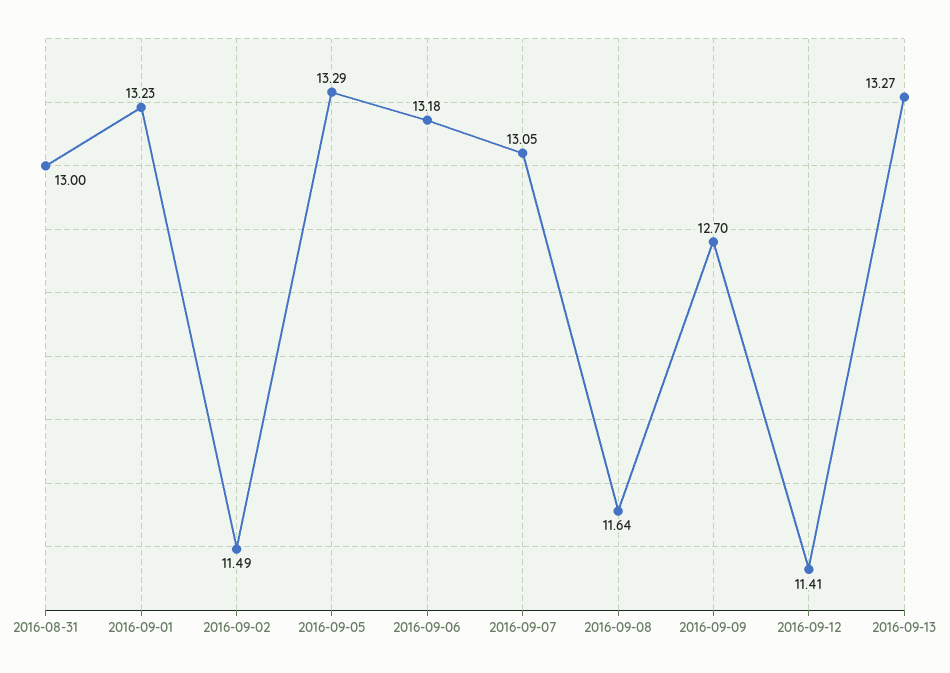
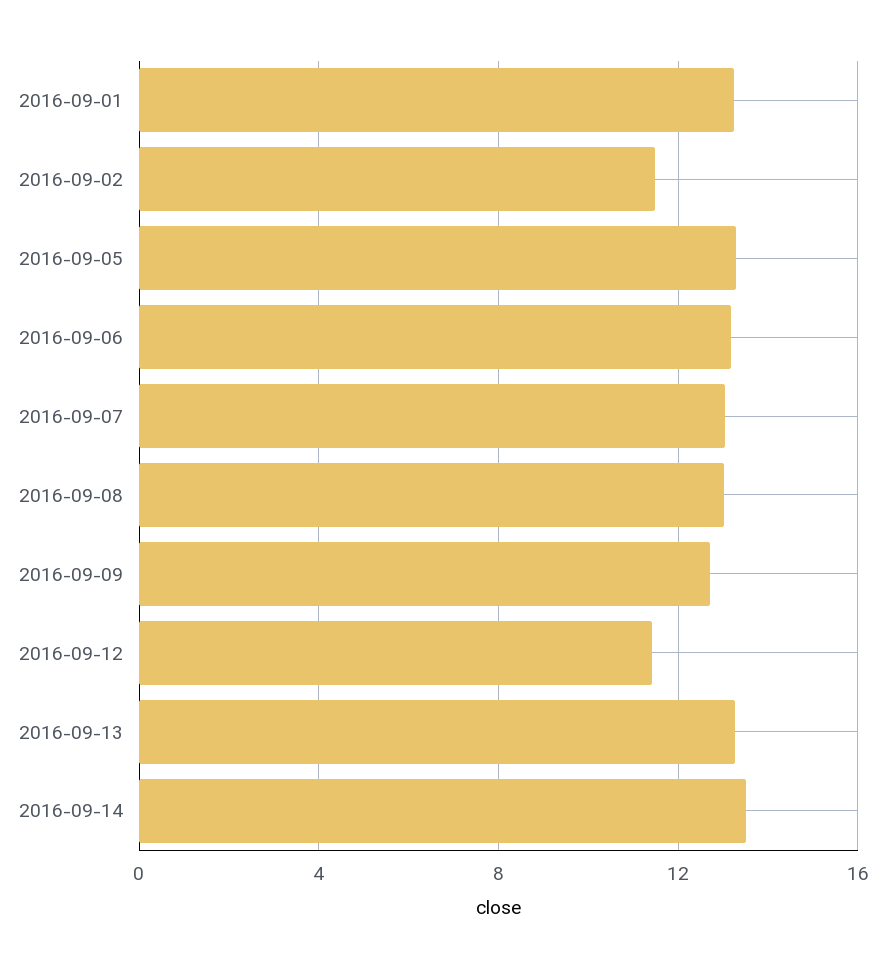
2016-08-31: 13 -> none
2016-09-08: 11.64 -> 13
2016-09-14: none -> 13.5

